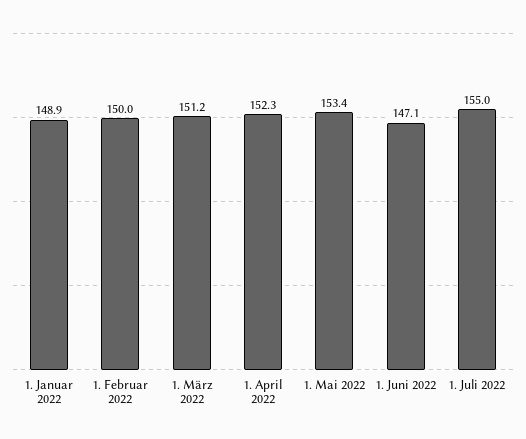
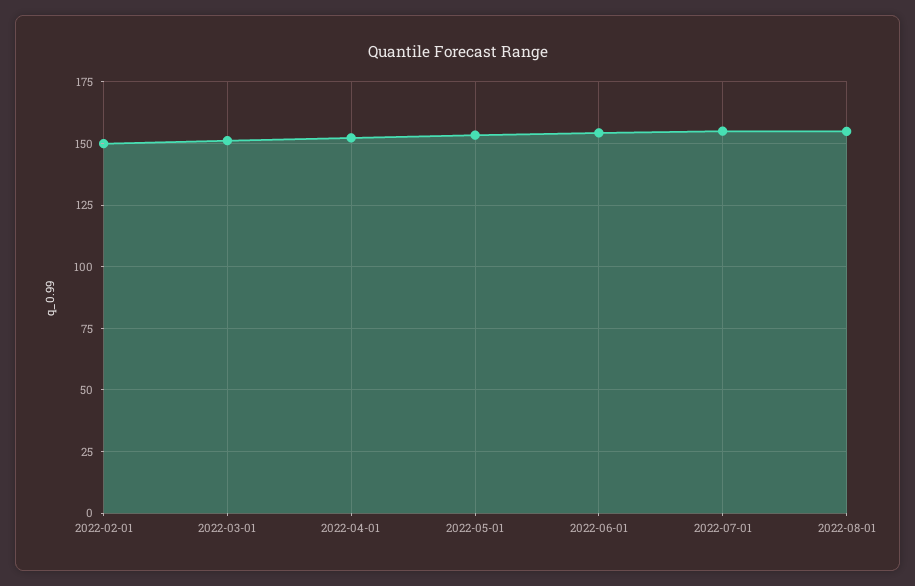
1. Januar 2022: 148.9 -> none
1. Juni 2022: 147.1 -> 155
2022-08-01: none -> 155

